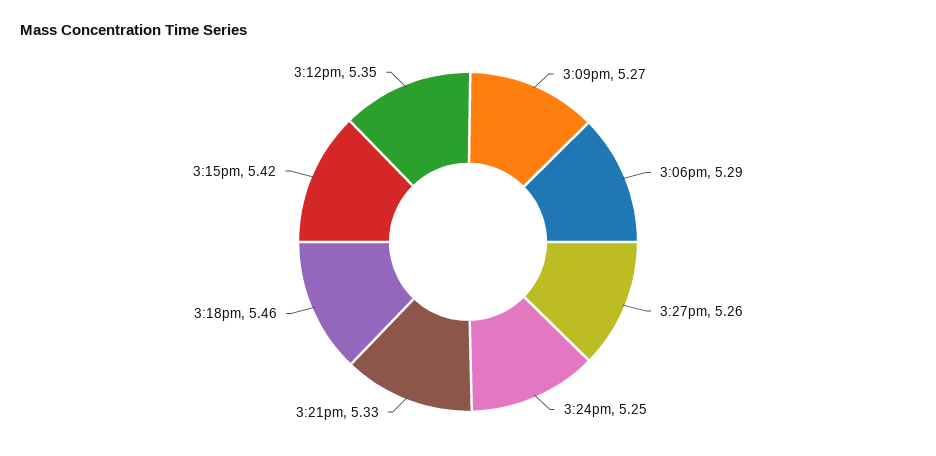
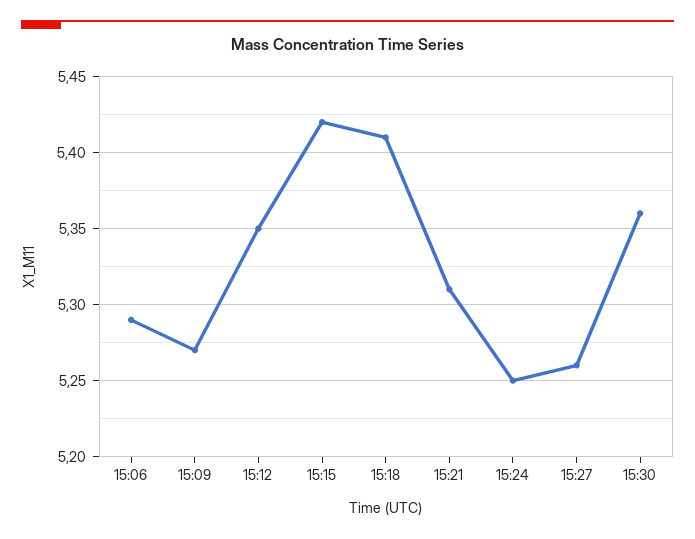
3:21pm: 5.33 -> 5.31
3:18pm: 5.46 -> 5.41
15:30: none -> 5.36

